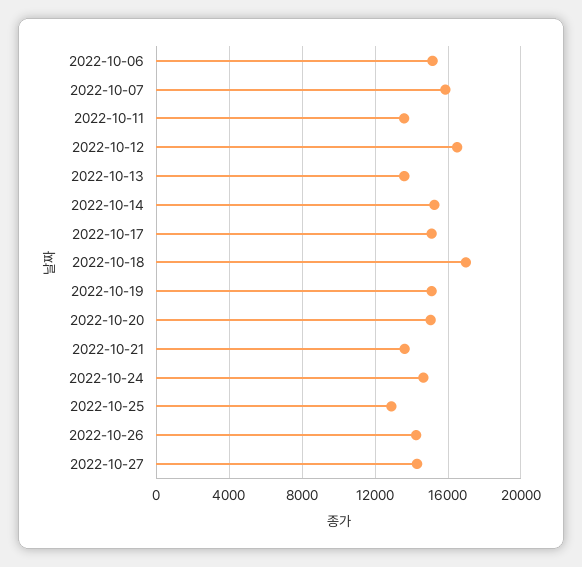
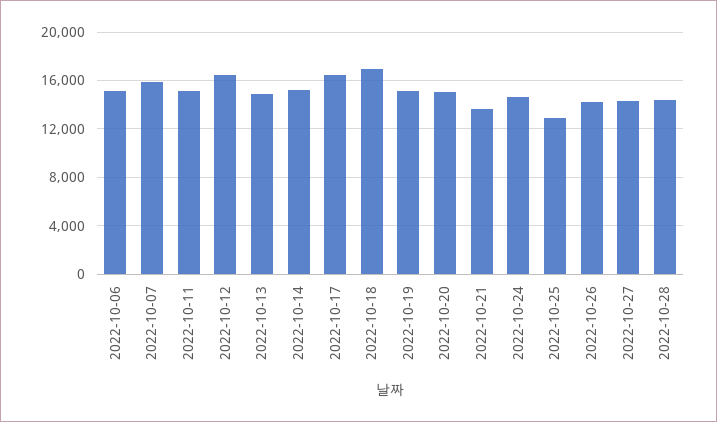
2022-10-11: 13500 -> 15000
2022-10-13: 13500 -> 15000
2022-10-17: 15000 -> 16500
2022-10-28: none -> 14500

